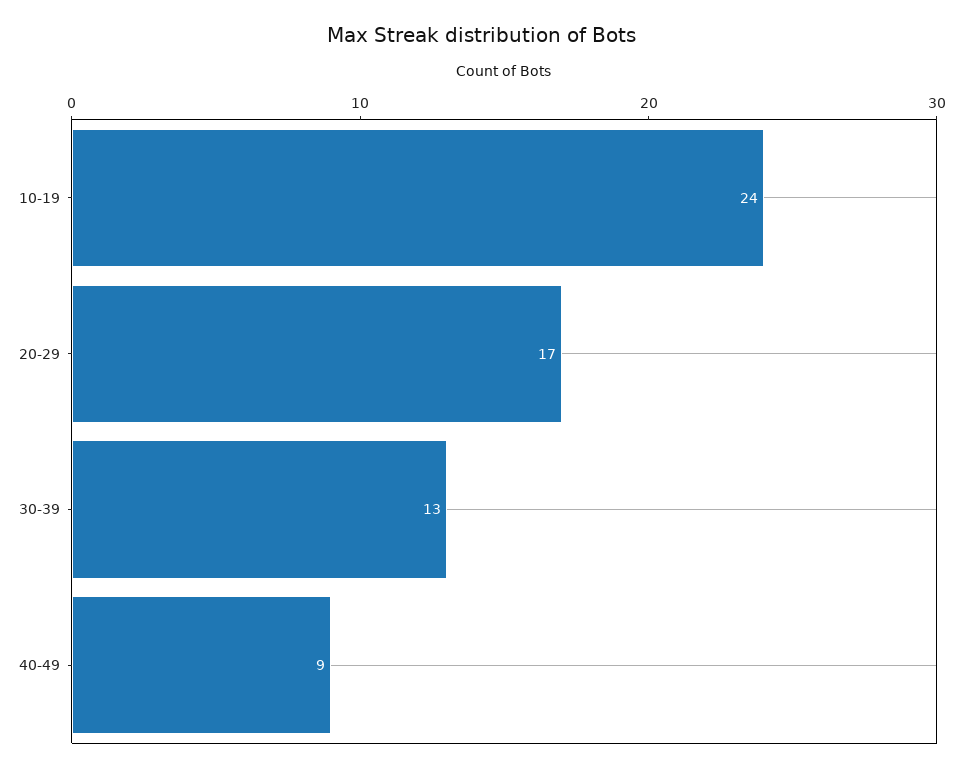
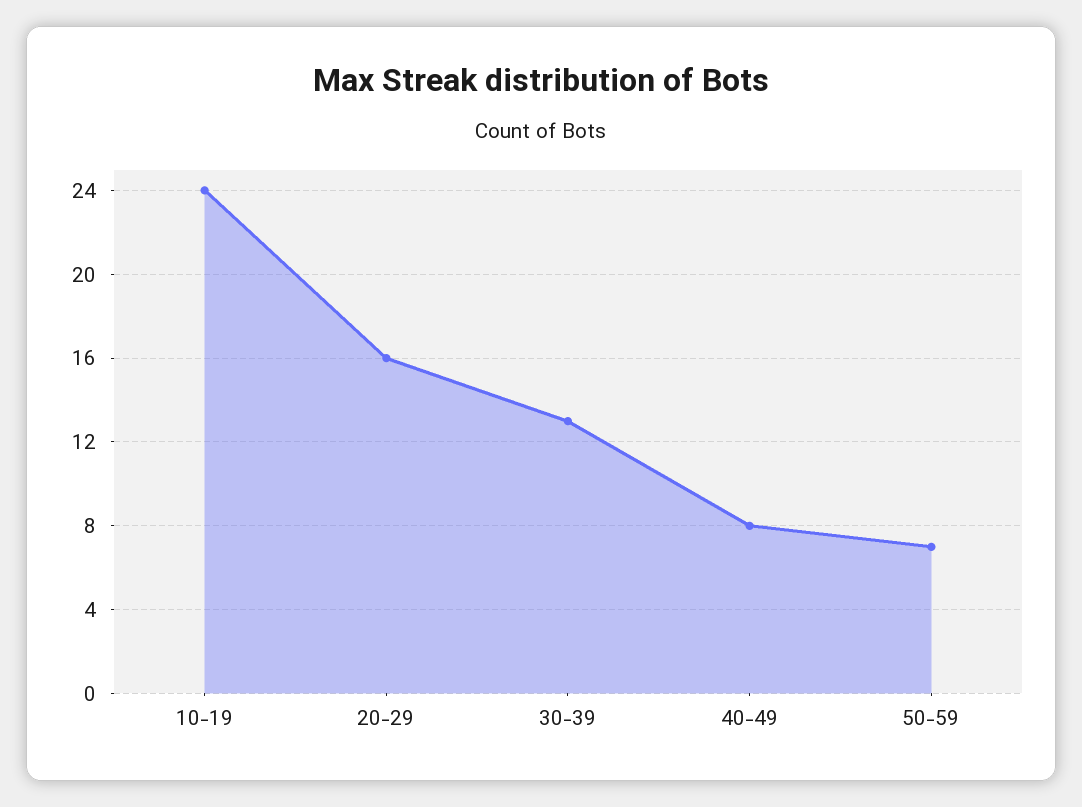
20-29: 17 -> 16
40-49: 9 -> 8
50-59: none -> 7

